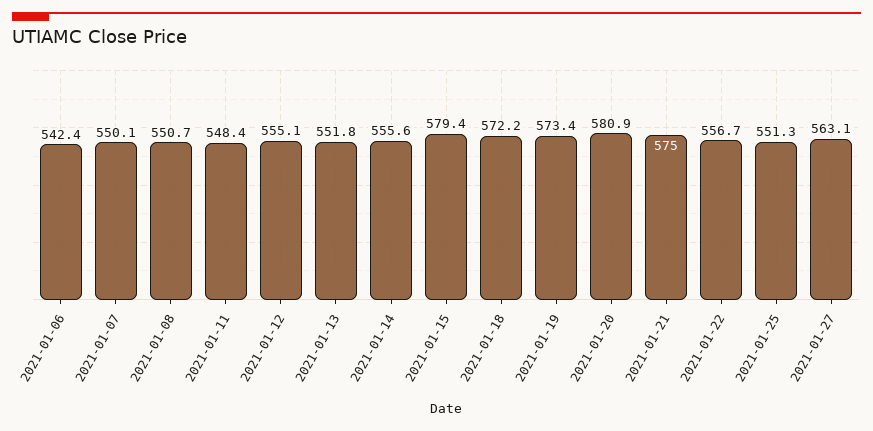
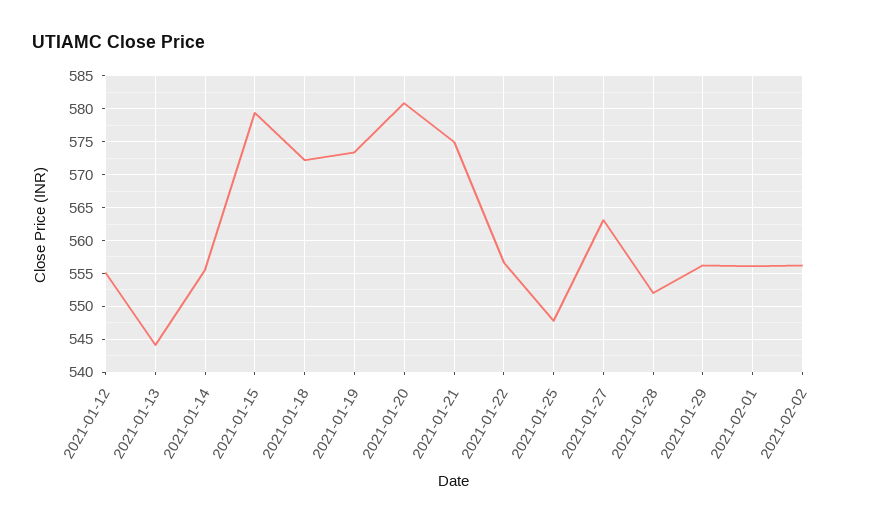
2021-01-06: 542.4 -> none
2021-01-07: 550.1 -> none
2021-01-08: 550.7 -> none
2021-01-11: 548.4 -> none
2021-01-13: 551.8 -> 544
2021-01-25: 551.3 -> 548
2021-01-28: none -> 552
2021-01-29: none -> 556
2021-02-01: none -> 556
2021-02-02: none -> 556

